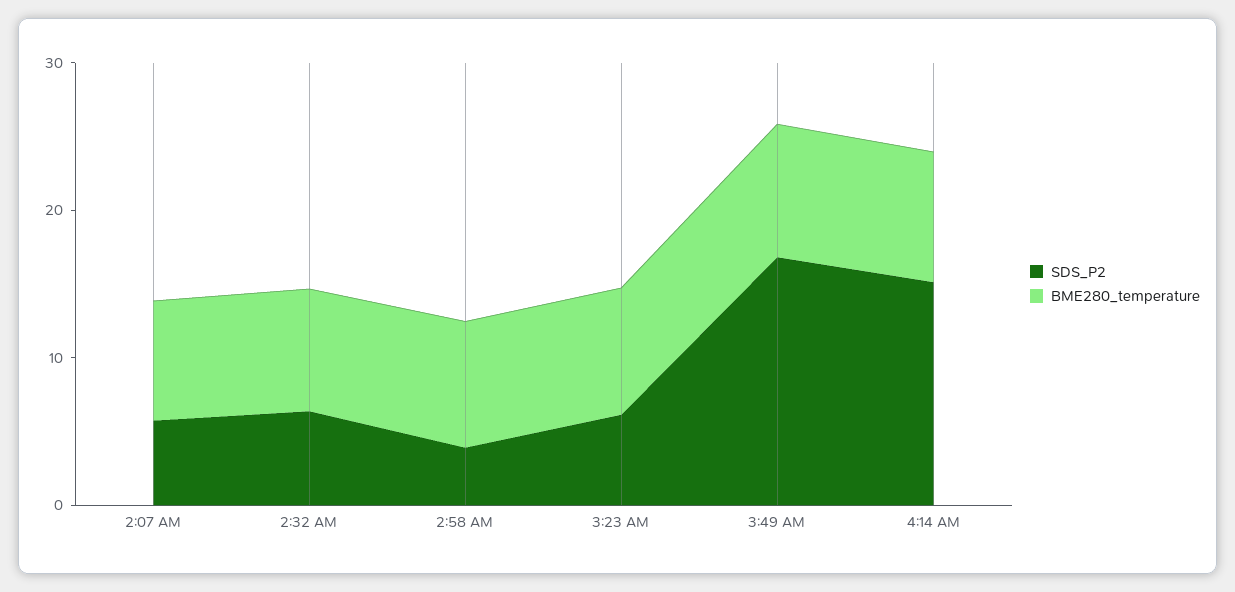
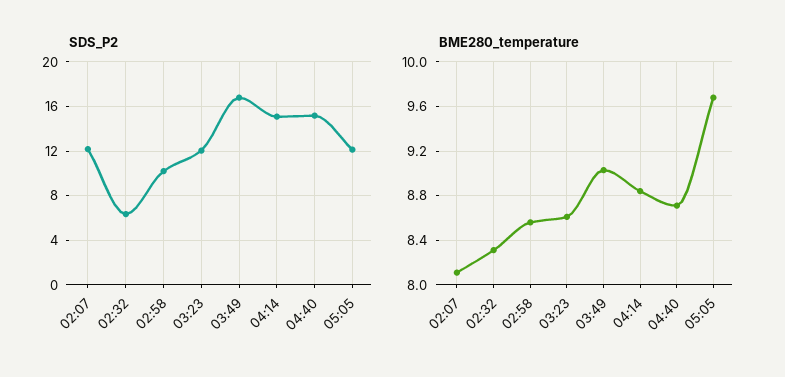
SDS_P2, 2:07 AM: 6 -> 12
SDS_P2, 2:58 AM: 4 -> 10
SDS_P2, 3:23 AM: 6 -> 12
SDS_P2, 04:40: none -> 15
SDS_P2, 05:05: none -> 12
BME280_temperature, 04:40: none -> 8.7
BME280_temperature, 05:05: none -> 9.7

